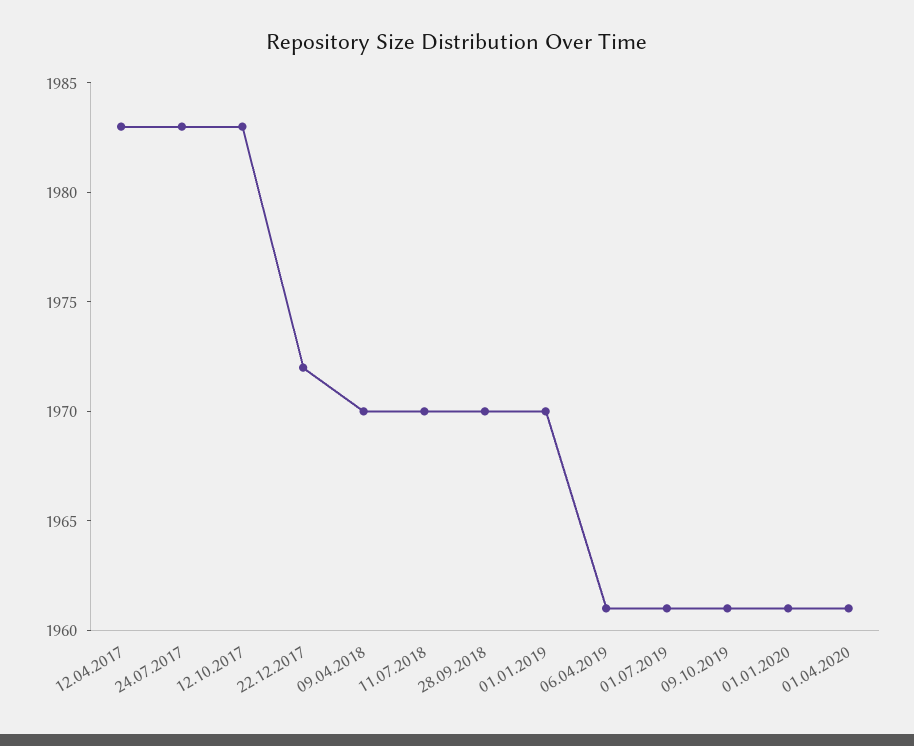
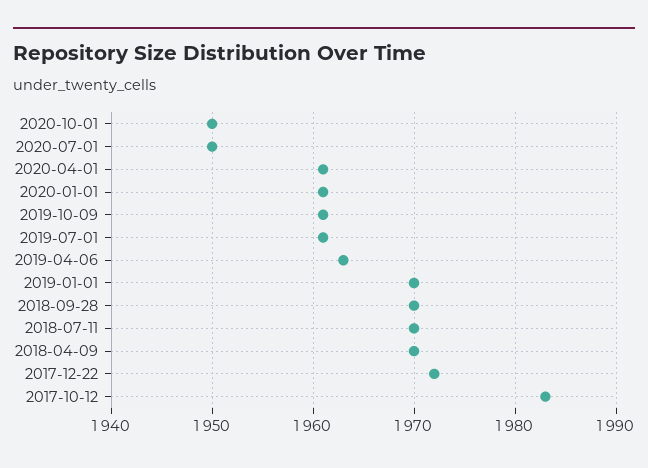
12.04.2017: 1983 -> none
24.07.2017: 1983 -> none
06.04.2019: 1961 -> 1963
2020-10-01: none -> 1950
2020-07-01: none -> 1950

